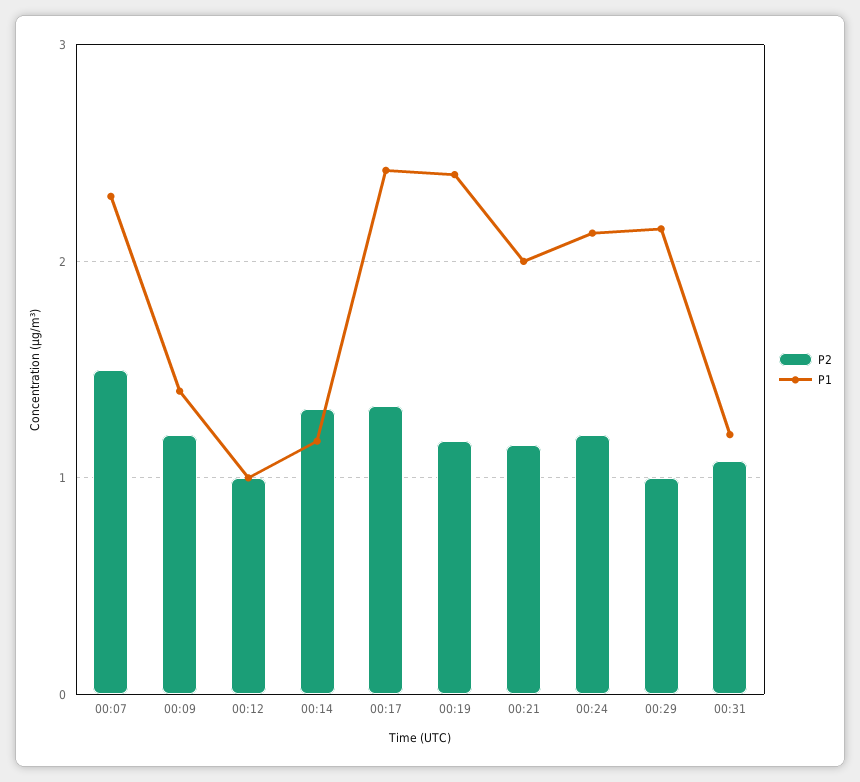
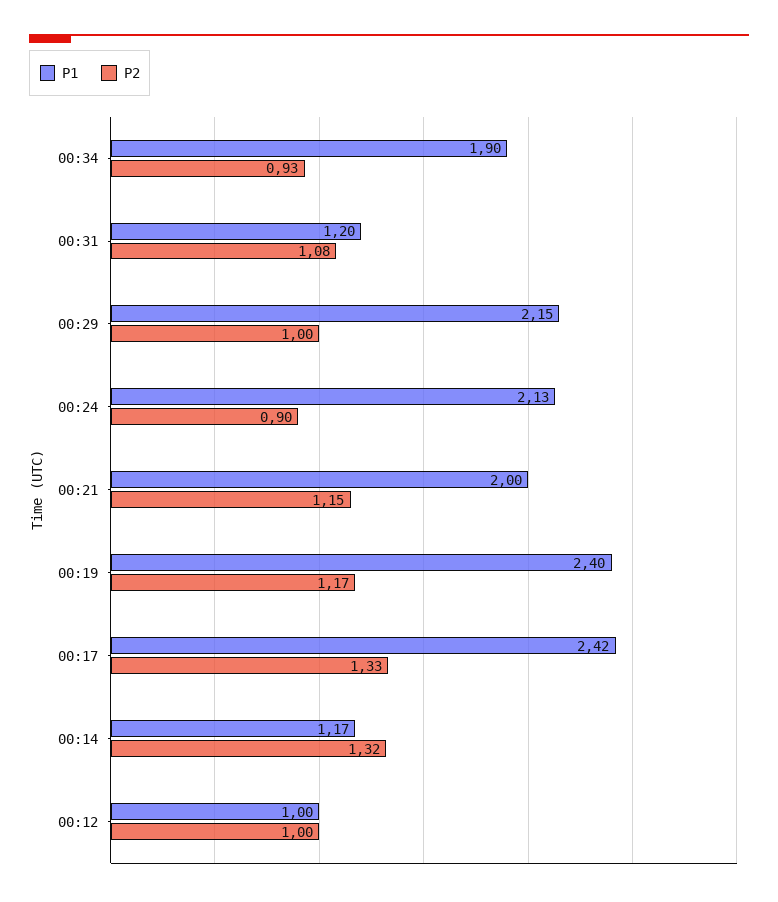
P2, 00:07: 1.5 -> none
P1, 00:07: 2.3 -> none
P2, 00:09: 1.2 -> none
P1, 00:09: 1.4 -> none
P2, 00:24: 1.2 -> 0.9
P1, 00:34: none -> 1.9
P2, 00:34: none -> 0.93

